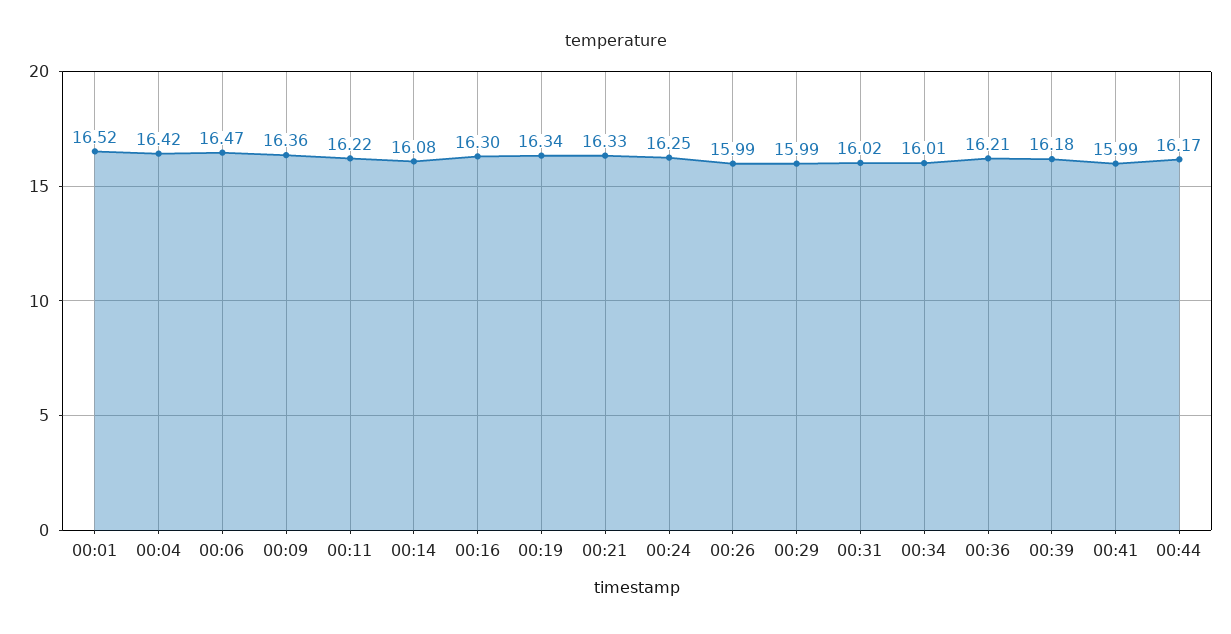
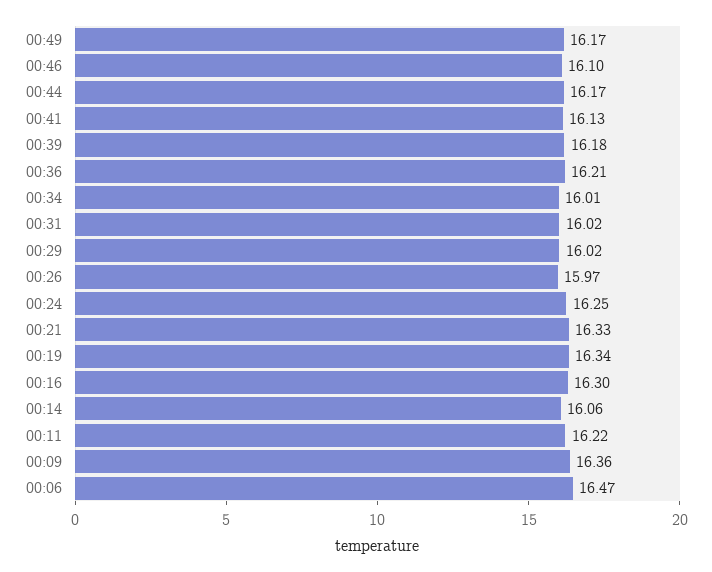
00:01: 16.52 -> none
00:04: 16.42 -> none
00:14: 16.08 -> 16.06
00:26: 15.99 -> 15.97
00:29: 15.99 -> 16.02
00:41: 15.99 -> 16.13
00:49: none -> 16.17
00:46: none -> 16.1

